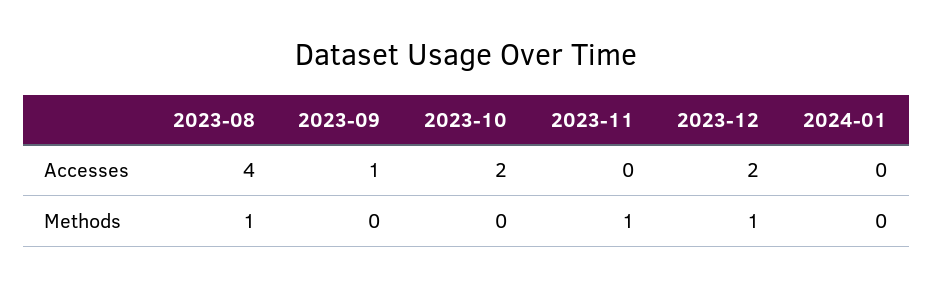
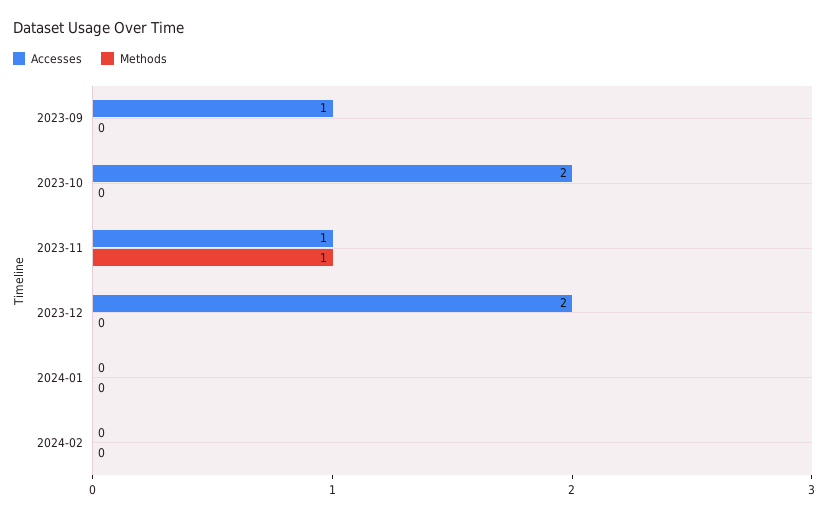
Accesses, 2023-08: 4 -> none
Accesses, 2023-11: 0 -> 1
Methods, 2023-08: 1 -> none
Methods, 2023-12: 1 -> 0
Accesses, 2024-02: none -> 0
Methods, 2024-02: none -> 0

